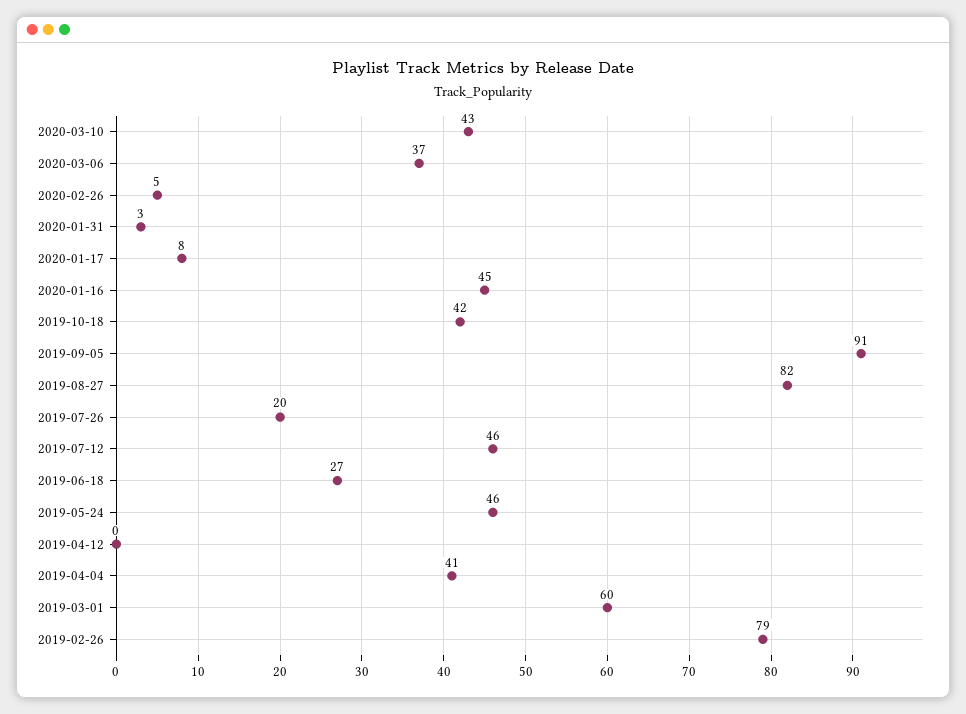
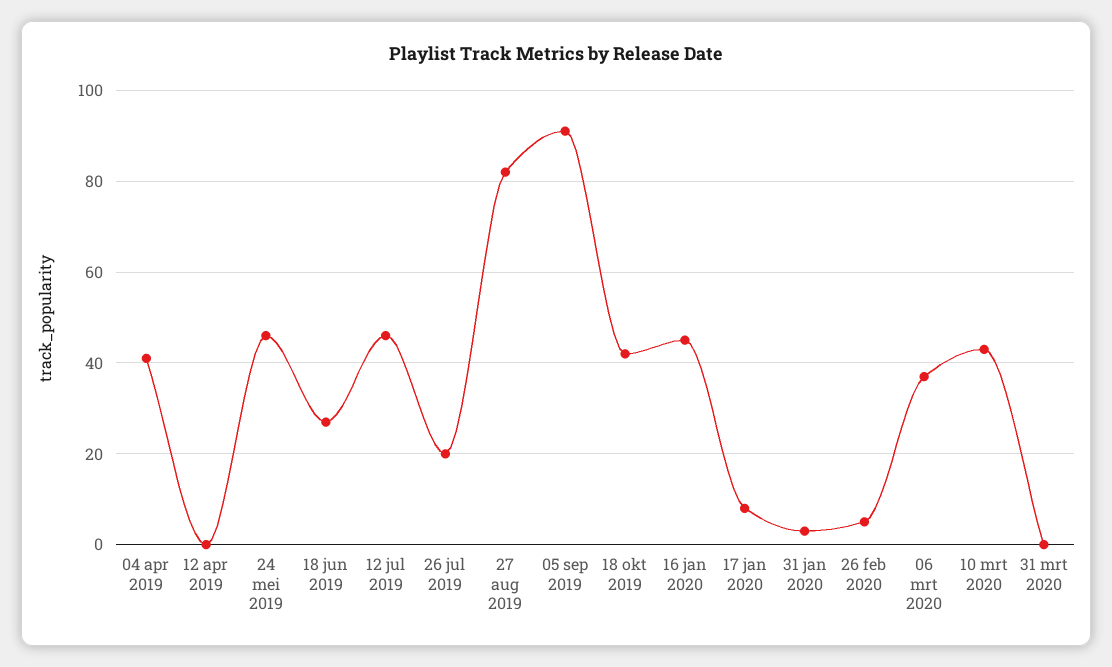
2019-03-01: 60 -> none
2019-02-26: 79 -> none
31 mrt 2020: none -> 0

